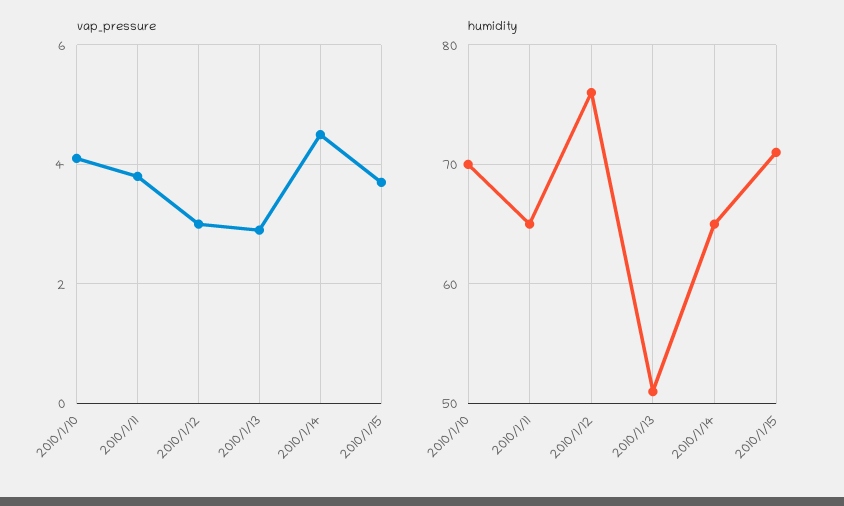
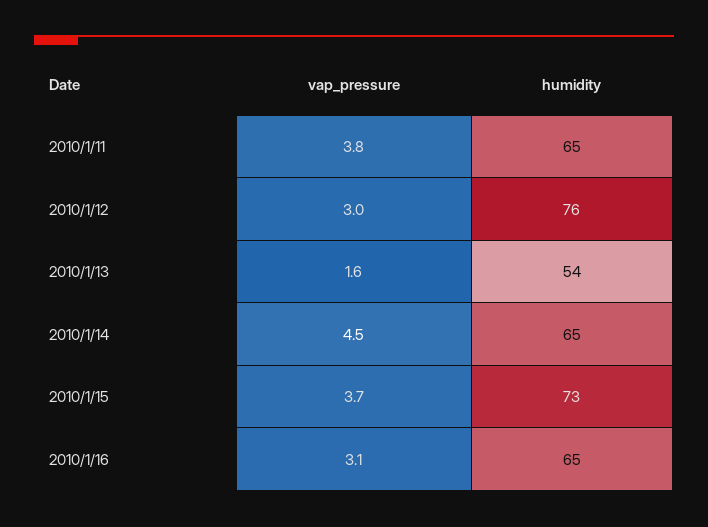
vap_pressure, 2010/1/10: 4 -> none
vap_pressure, 2010/1/13: 3 -> 1.6
humidity, 2010/1/10: 70 -> none
humidity, 2010/1/13: 51 -> 54
humidity, 2010/1/15: 71 -> 73
vap_pressure, 2010/1/16: none -> 3.1
humidity, 2010/1/16: none -> 65

